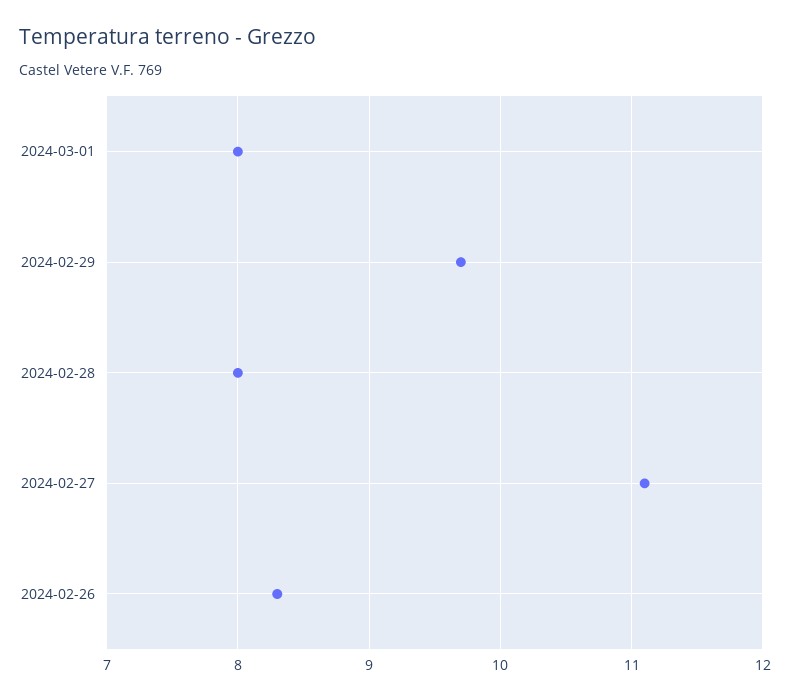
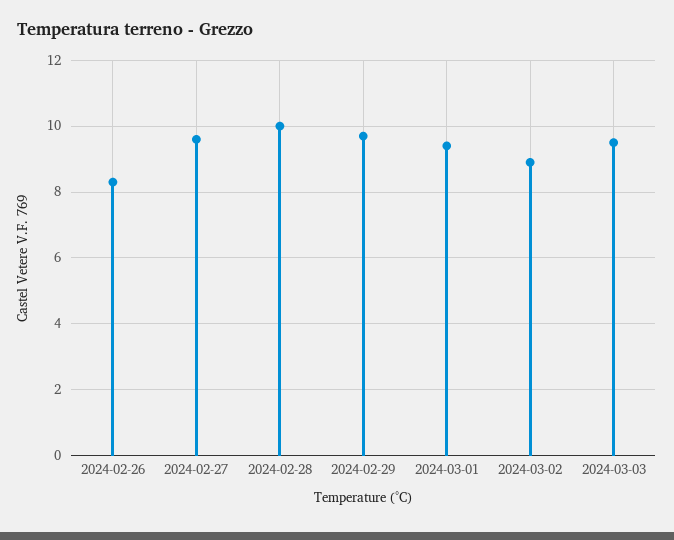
2024-03-01: 8 -> 9.5
2024-02-28: 8 -> 10
2024-02-27: 11.1 -> 9.5
2024-03-02: none -> 9
2024-03-03: none -> 9.5

